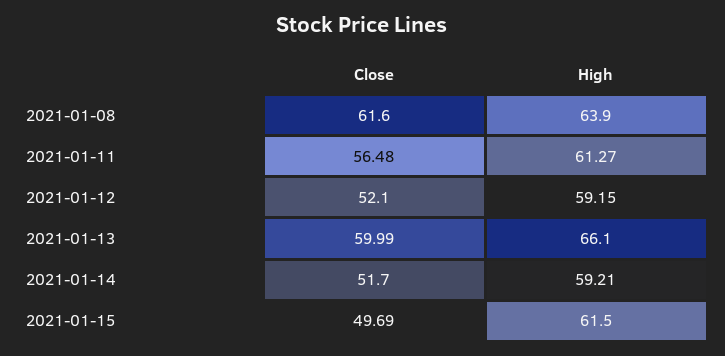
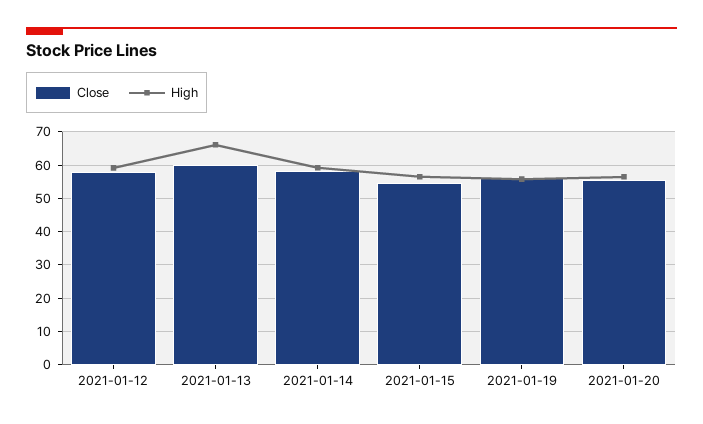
Close, 2021-01-08: 61.6 -> none
High, 2021-01-08: 63.9 -> none
Close, 2021-01-11: 56.48 -> none
High, 2021-01-11: 61.27 -> none
Close, 2021-01-12: 52.1 -> 58
Close, 2021-01-14: 51.7 -> 58
Close, 2021-01-15: 49.69 -> 54
High, 2021-01-15: 61.5 -> 56
Close, 2021-01-19: none -> 56
High, 2021-01-19: none -> 56
Close, 2021-01-20: none -> 56
High, 2021-01-20: none -> 56

